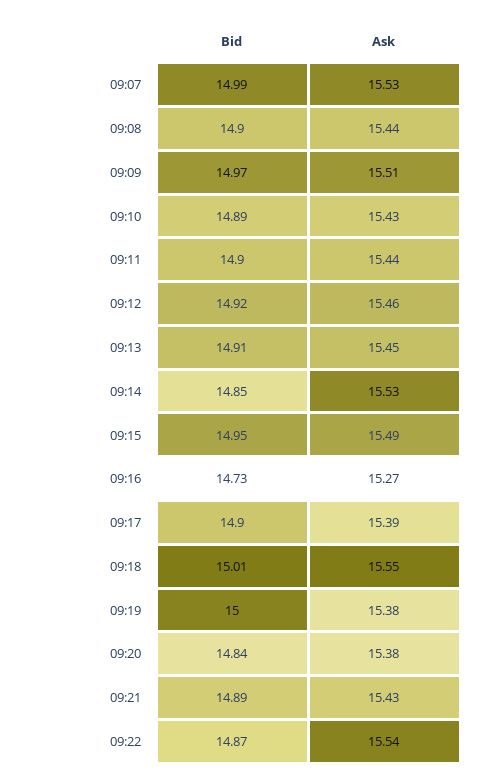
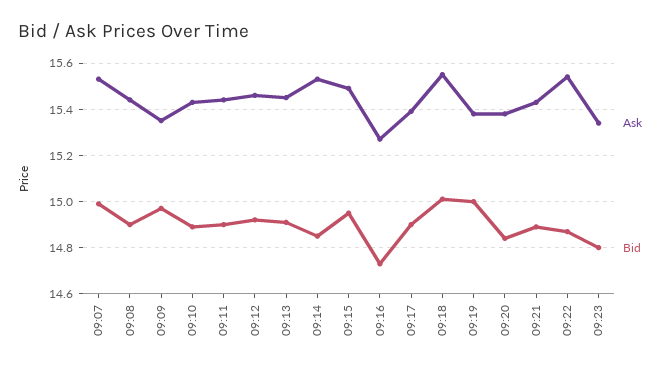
Ask, 09:09: 15.51 -> 15.35
Ask, 09:23: none -> 15.35
Bid, 09:23: none -> 14.8

